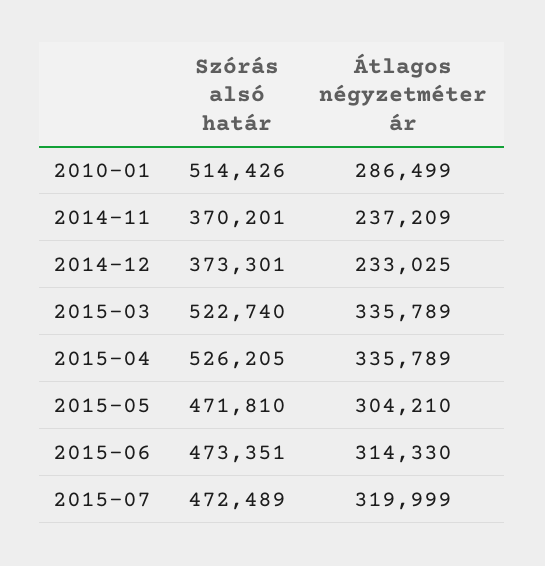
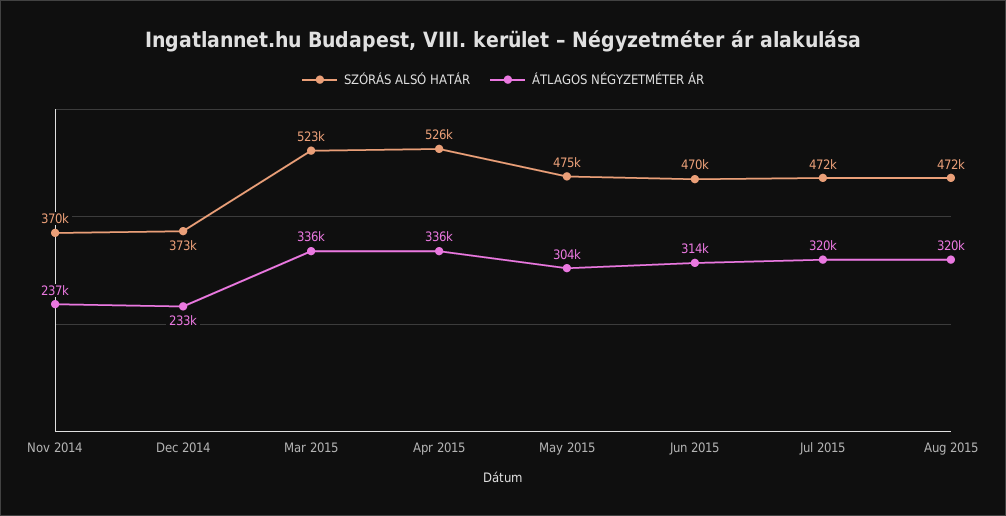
Szórás alsó határ, 2010-01: 514426 -> none
Átlagos négyzetméter ár, 2010-01: 286499 -> none
Szórás alsó határ, 2015-05: 471810 -> 475000
Szórás alsó határ, 2015-06: 473351 -> 470000
Szórás alsó határ, Aug 2015: none -> 472000
Átlagos négyzetméter ár, Aug 2015: none -> 320000

